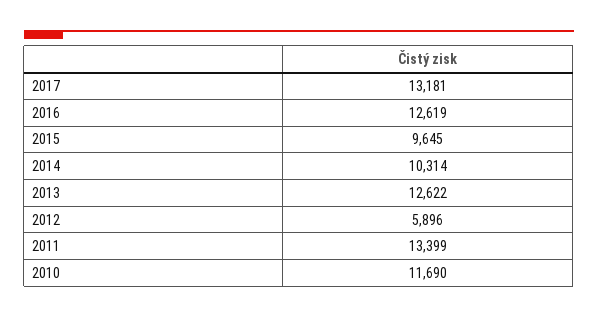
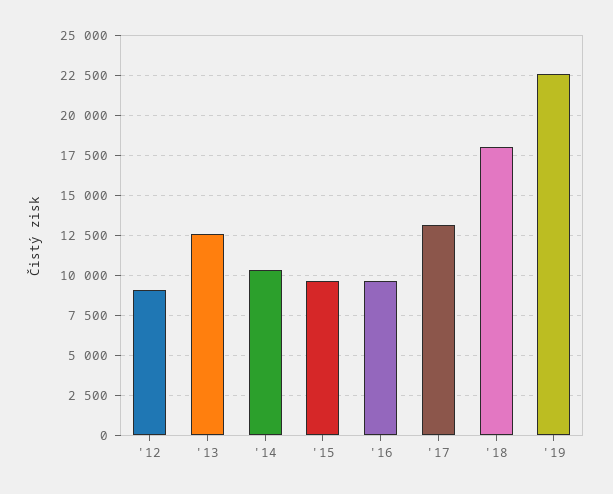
2016: 12619 -> 9500
2012: 5896 -> 9000
2011: 13399 -> none
2010: 11690 -> none
'18: none -> 18000
'19: none -> 22500

